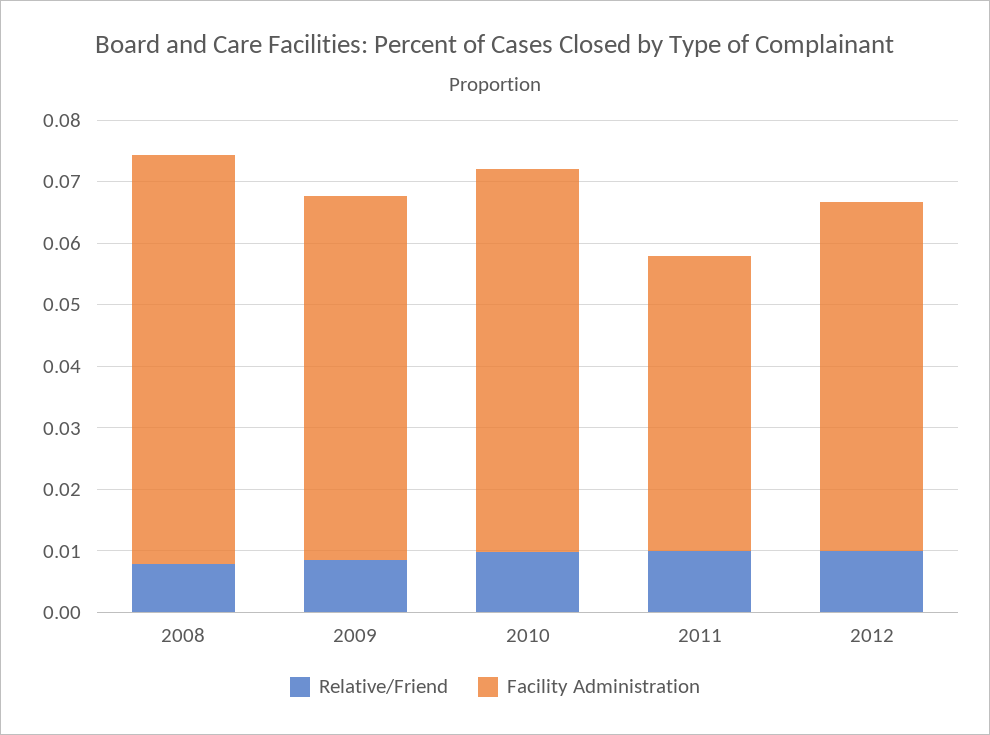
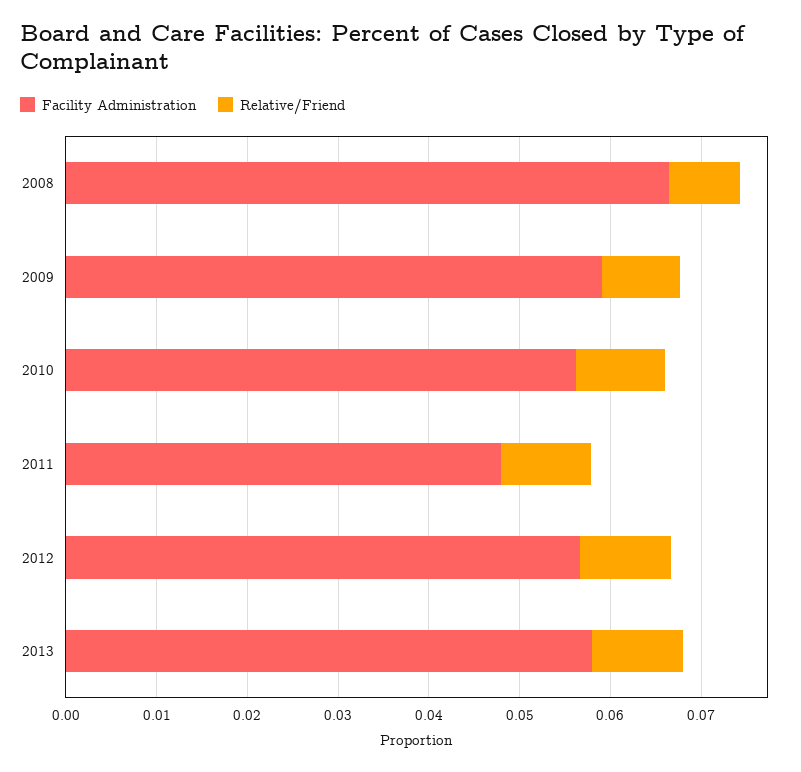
Facility Administration, 2010: 0.062 -> 0.056
Facility Administration, 2013: none -> 0.058
Relative/Friend, 2013: none -> 0.01

